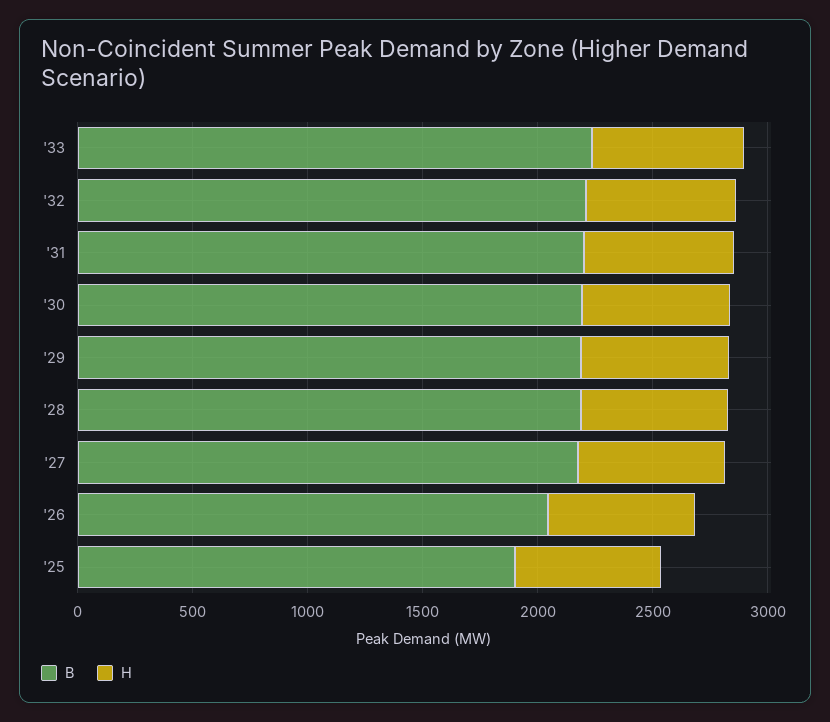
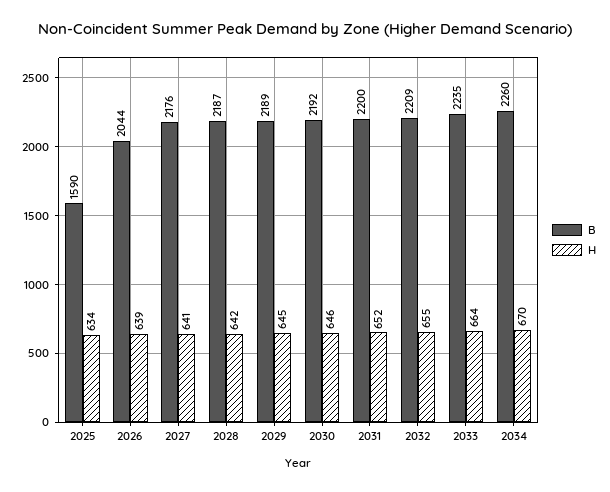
B, '25: 1900 -> 1590
B, 2034: none -> 2260
H, 2034: none -> 670

